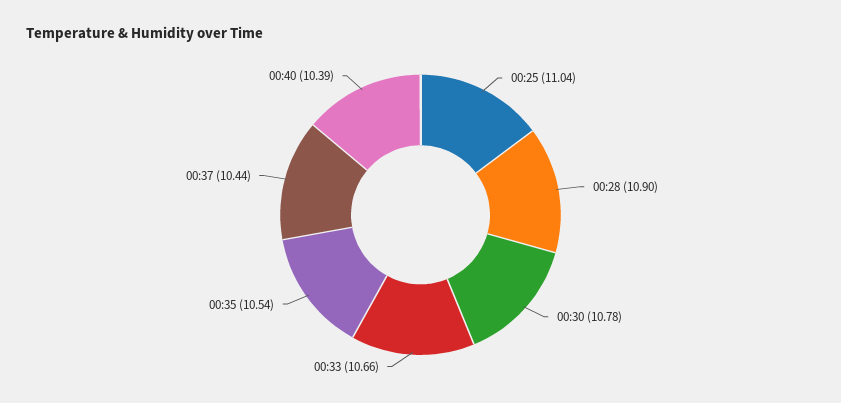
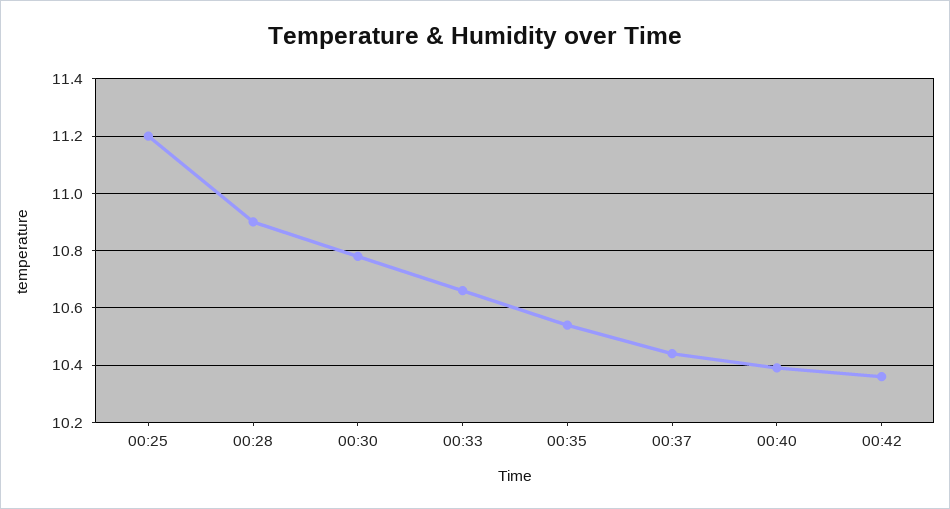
00:25: 11.04 -> 11.2
00:42: none -> 10.35

